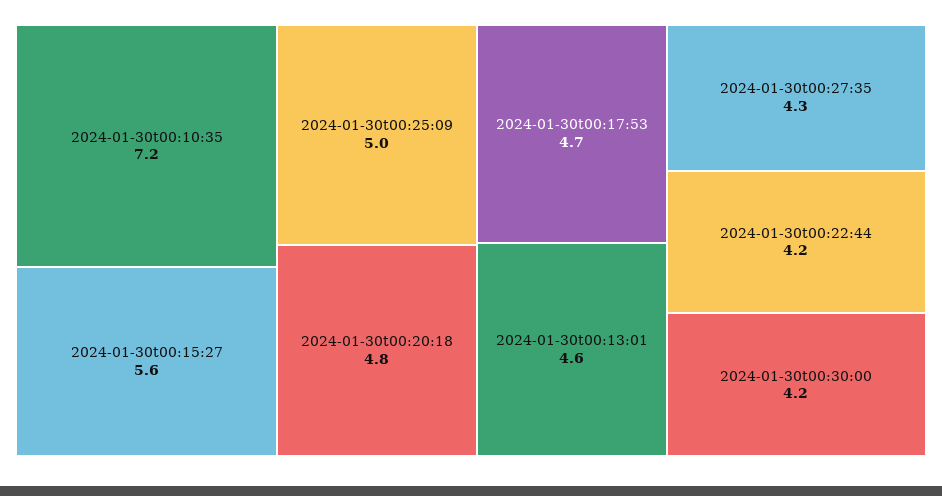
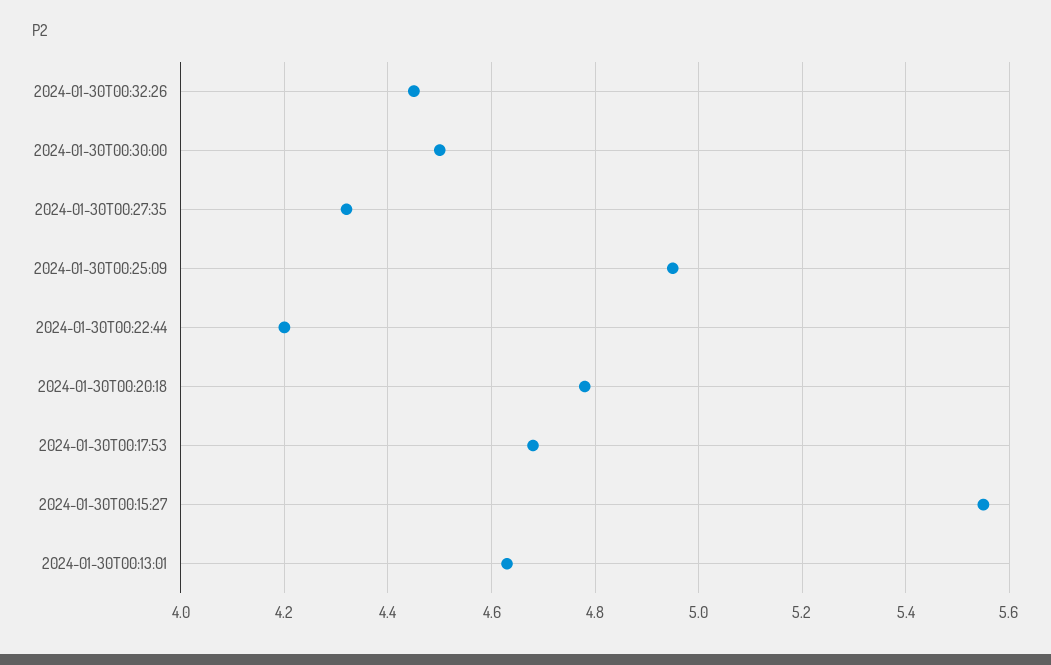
2024-01-30t00:10:35: 7.2 -> none
2024-01-30t00:30:00: 4.2 -> 4.5
2024-01-30T00:32:26: none -> 4.45

